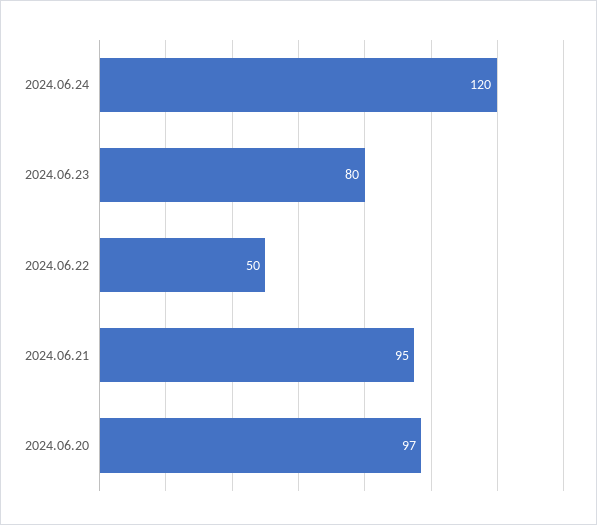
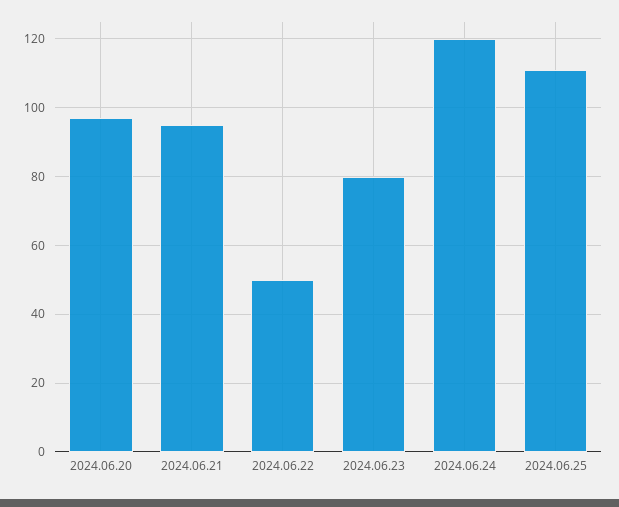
2024.06.25: none -> 110

